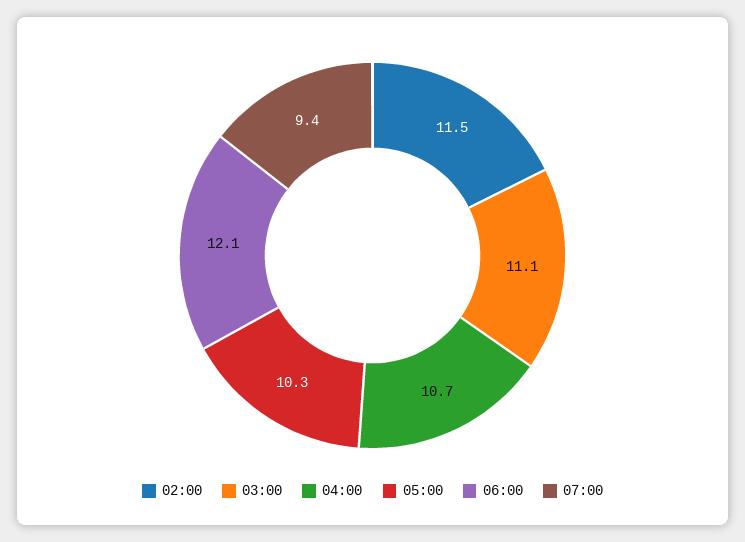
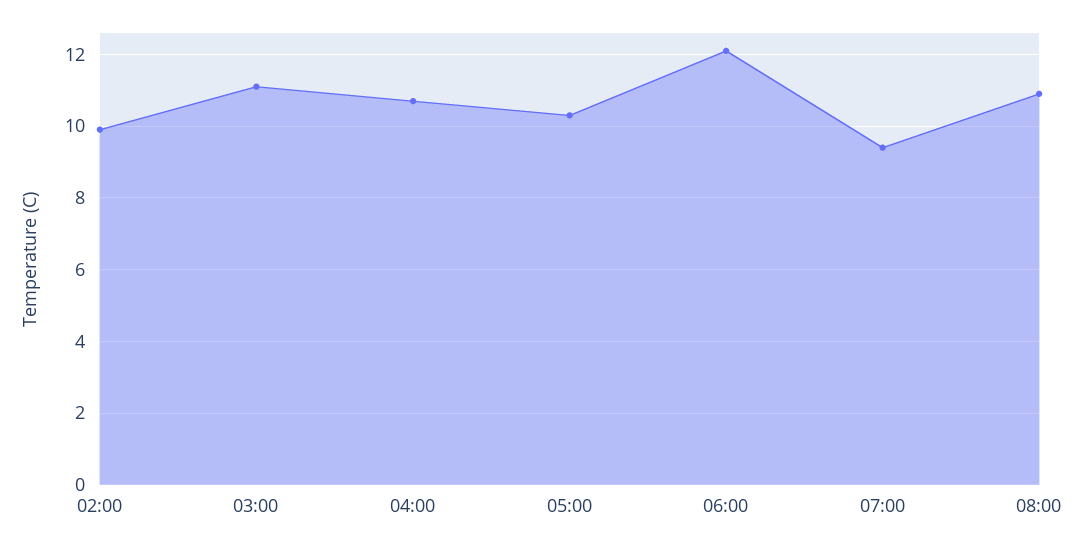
02:00: 11.5 -> 10
08:00: none -> 11

